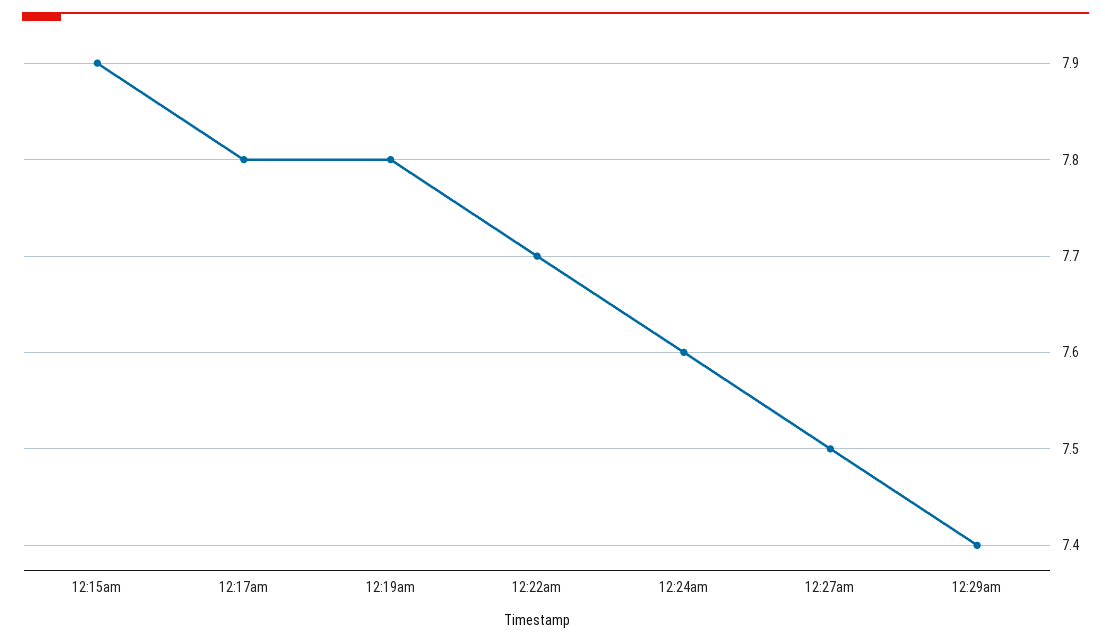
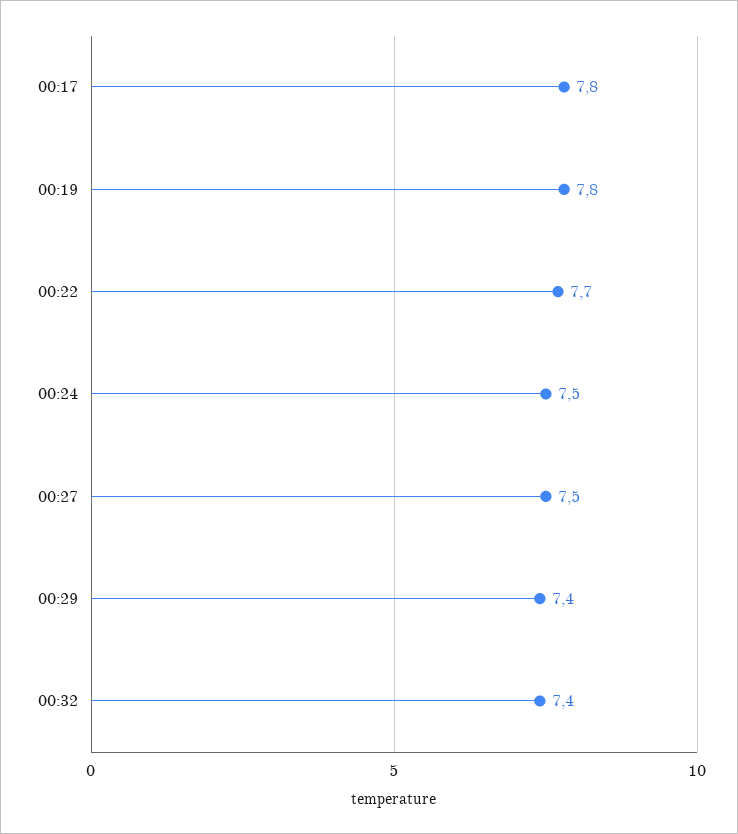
12:15am: 7.9 -> none
12:24am: 7.6 -> 7.5
00:32: none -> 7.4

